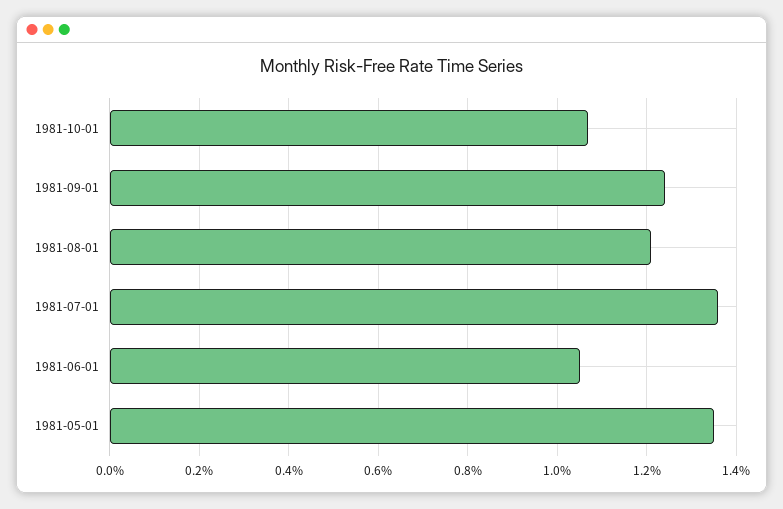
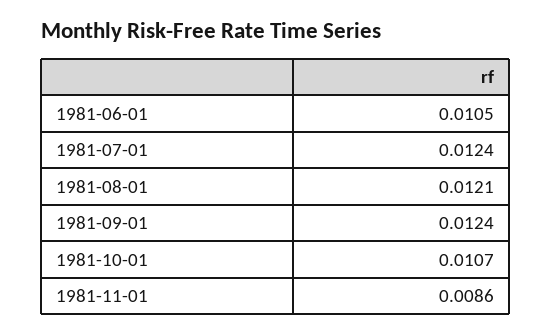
1981-07-01: 0.0135 -> 0.0124
1981-05-01: 0.0135 -> none
1981-11-01: none -> 0.0086

